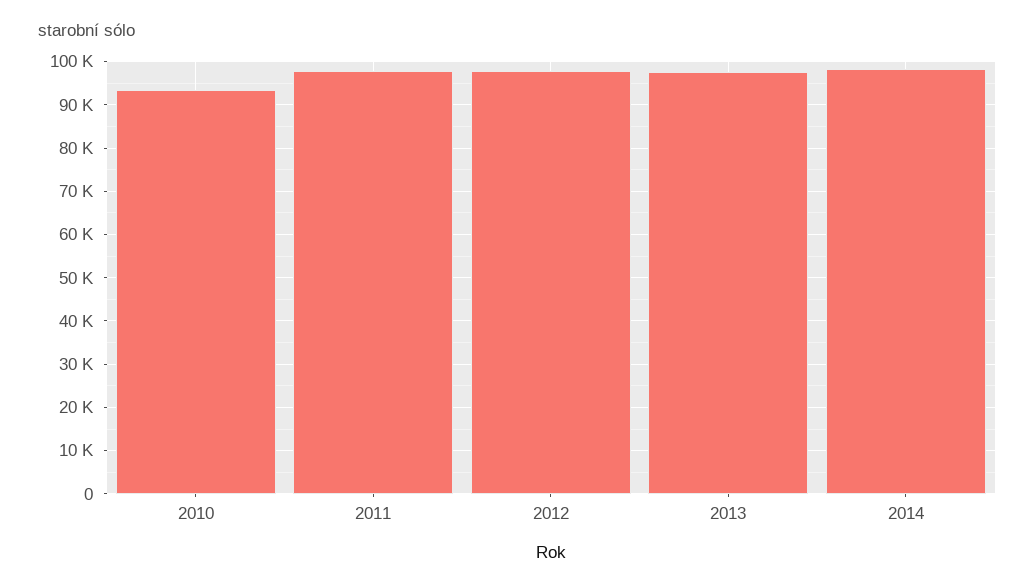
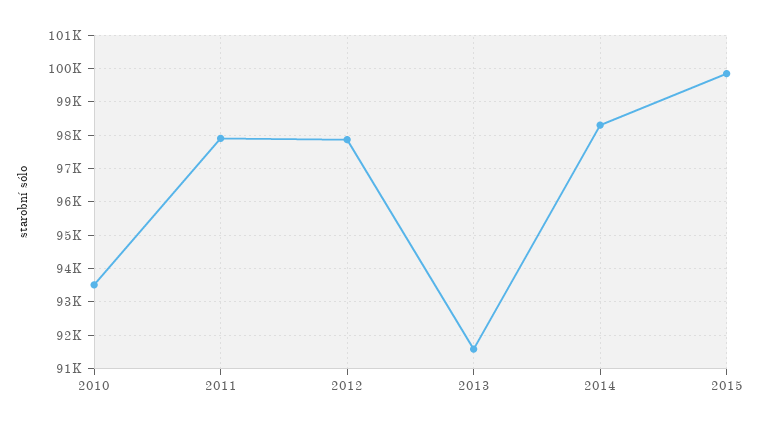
2013: 98000 -> 91600
2015: none -> 99800

